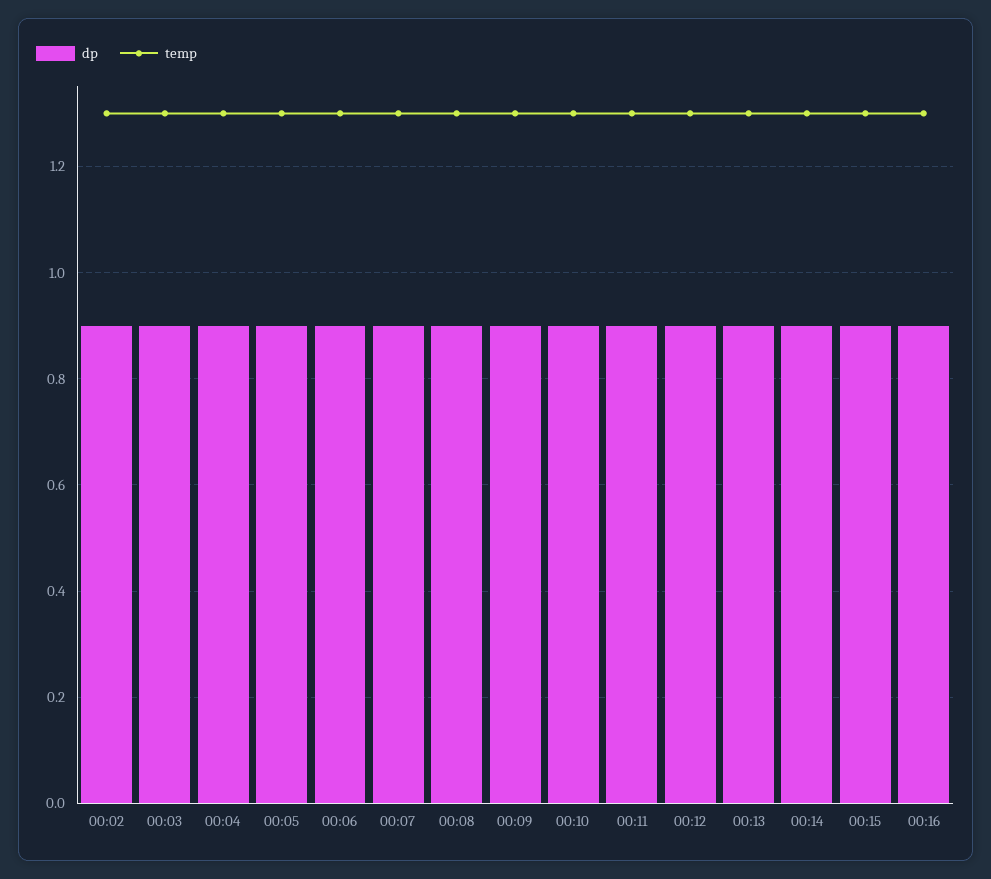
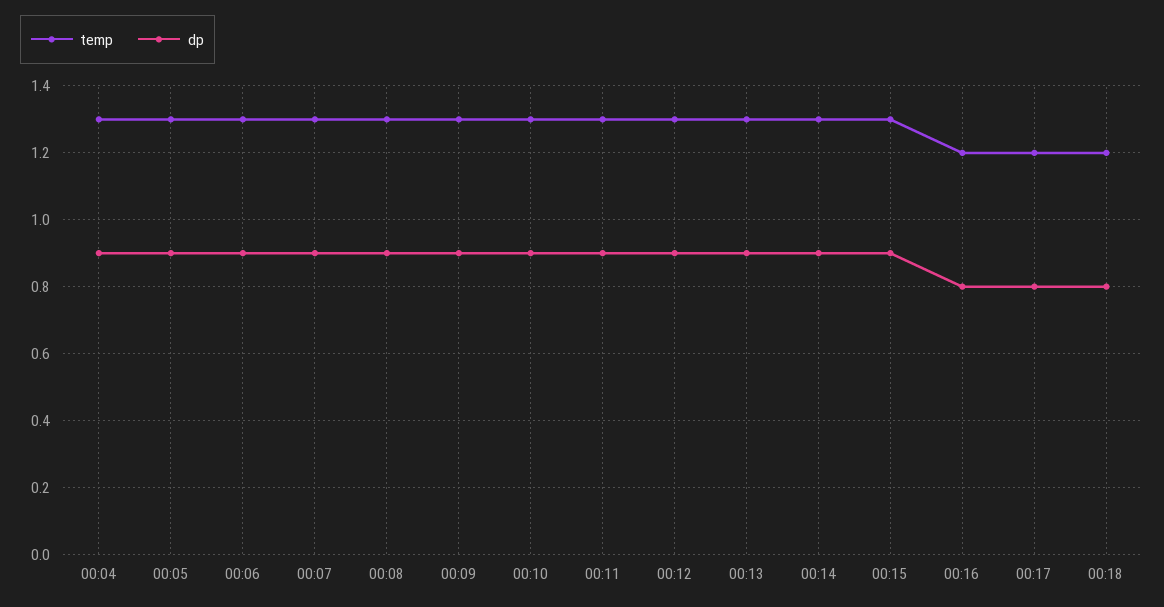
dp, 00:02: 0.9 -> none
temp, 00:02: 1.3 -> none
dp, 00:03: 0.9 -> none
temp, 00:03: 1.3 -> none
dp, 00:16: 0.9 -> 0.8
temp, 00:16: 1.3 -> 1.2
temp, 00:17: none -> 1.2
dp, 00:17: none -> 0.8
temp, 00:18: none -> 1.2
dp, 00:18: none -> 0.8

